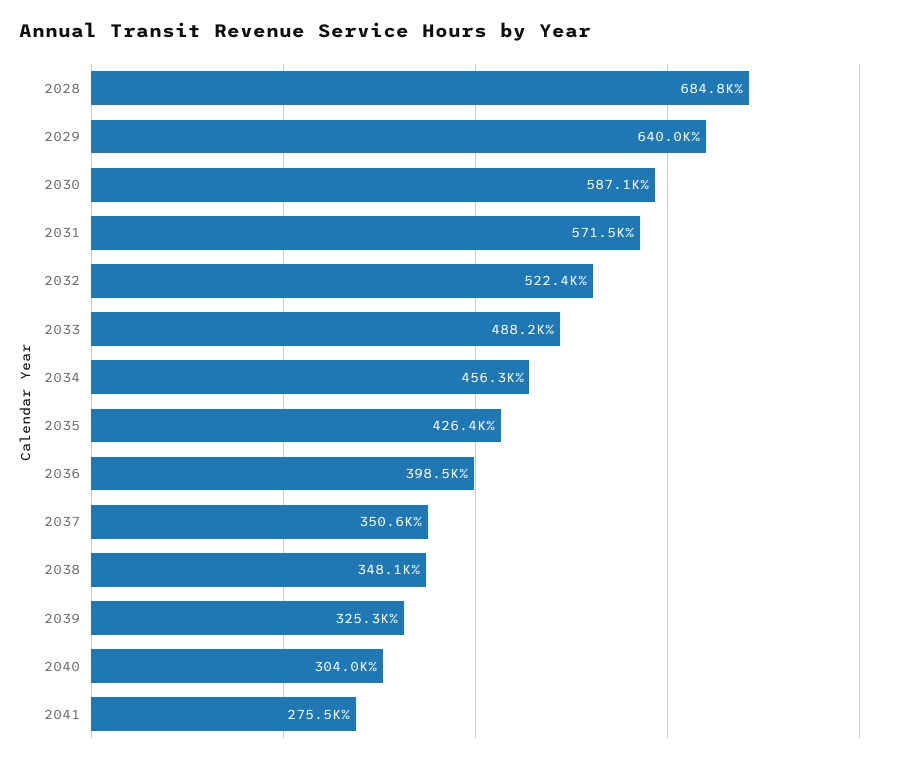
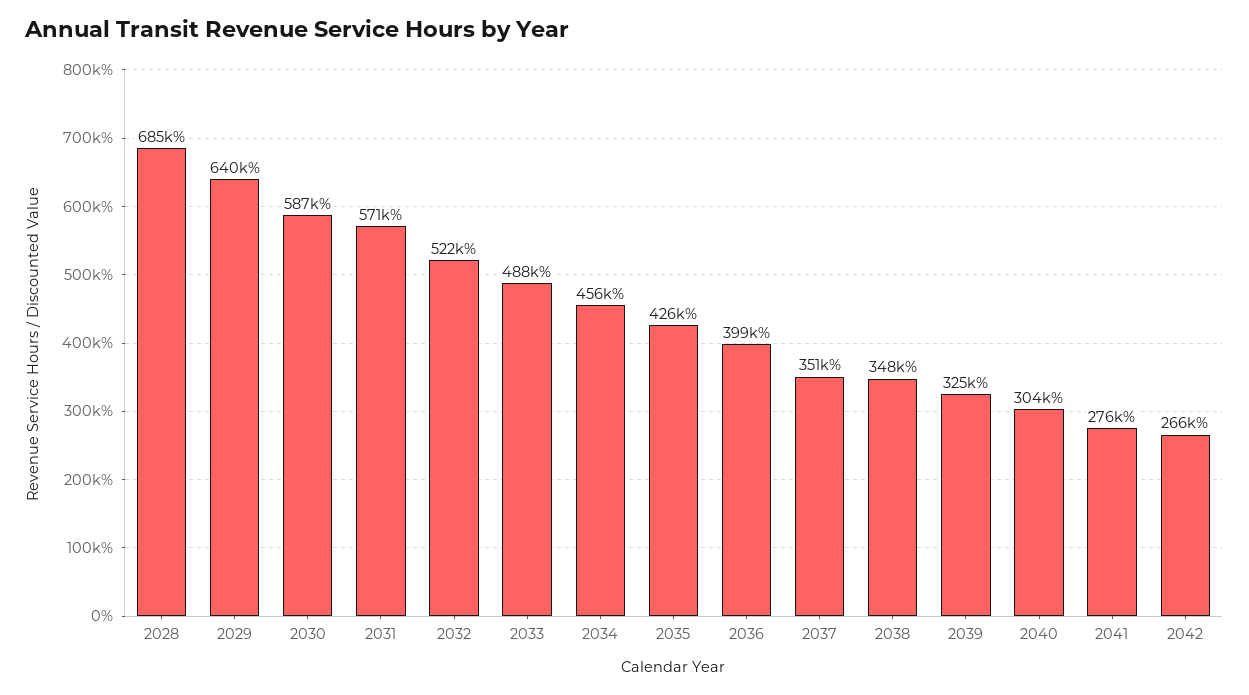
2042: none -> 266000

